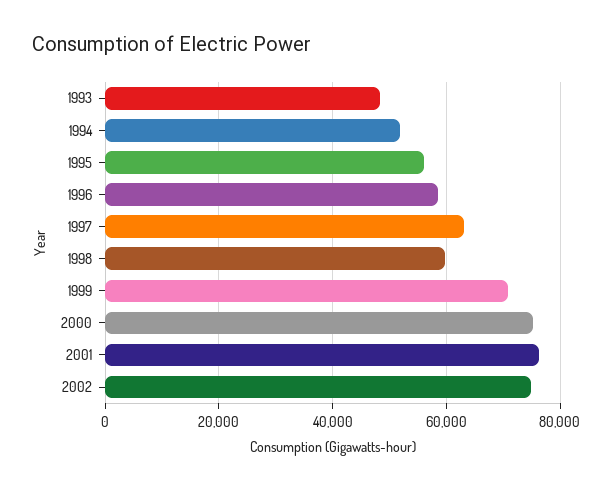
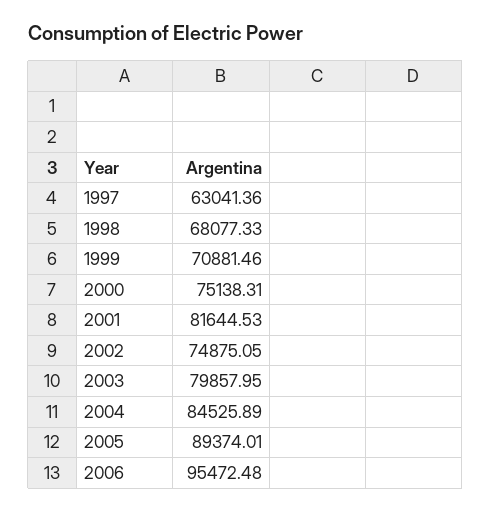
1993: 48000 -> none
1994: 52000 -> none
1995: 56000 -> none
1996: 58000 -> none
1998: 60000 -> 68077.33
2001: 76000 -> 81644.53
2003: none -> 79857.95
2004: none -> 84525.89
2005: none -> 89374.01
2006: none -> 95472.48

